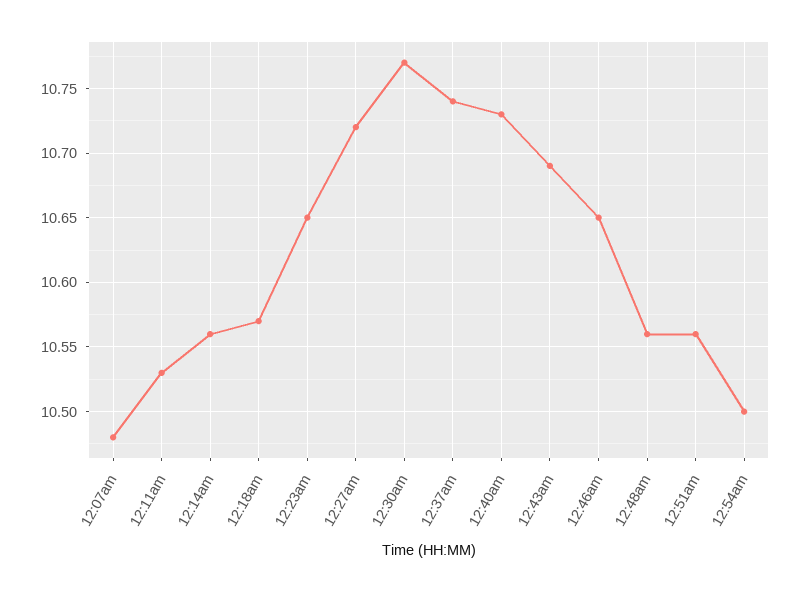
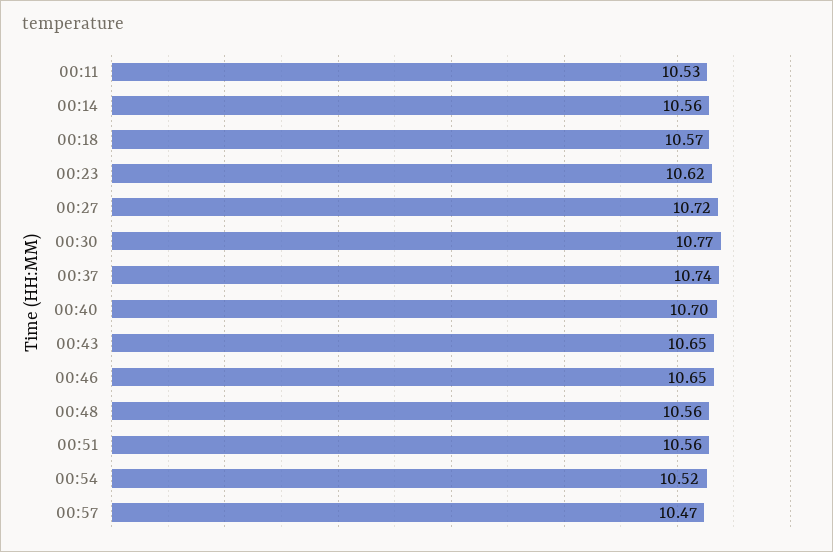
12:07am: 10.48 -> none
12:23am: 10.65 -> 10.62
12:40am: 10.73 -> 10.7
12:43am: 10.69 -> 10.65
12:54am: 10.5 -> 10.52
00:57: none -> 10.47

